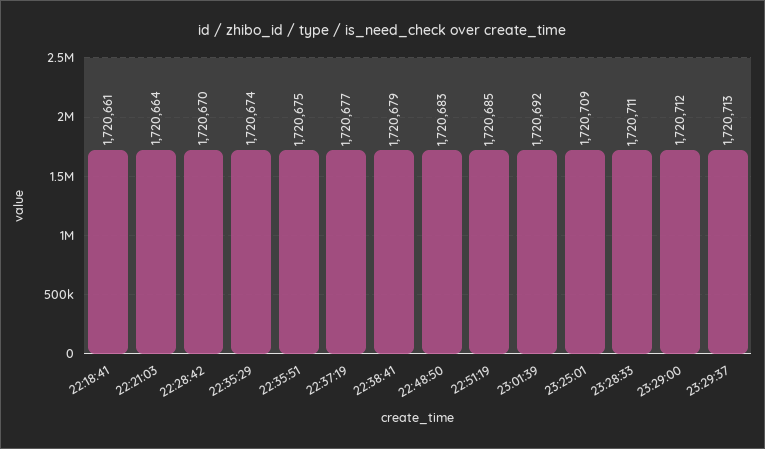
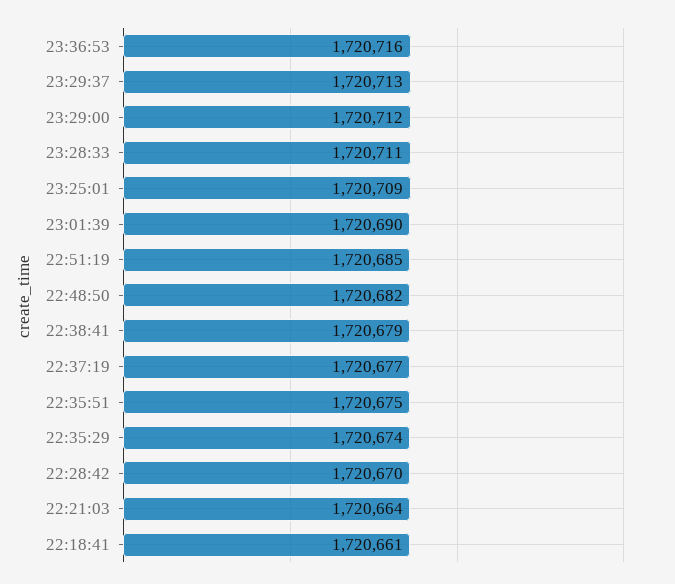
22:48:50: 1720683 -> 1720682
23:01:39: 1720692 -> 1720690
23:36:53: none -> 1720716

